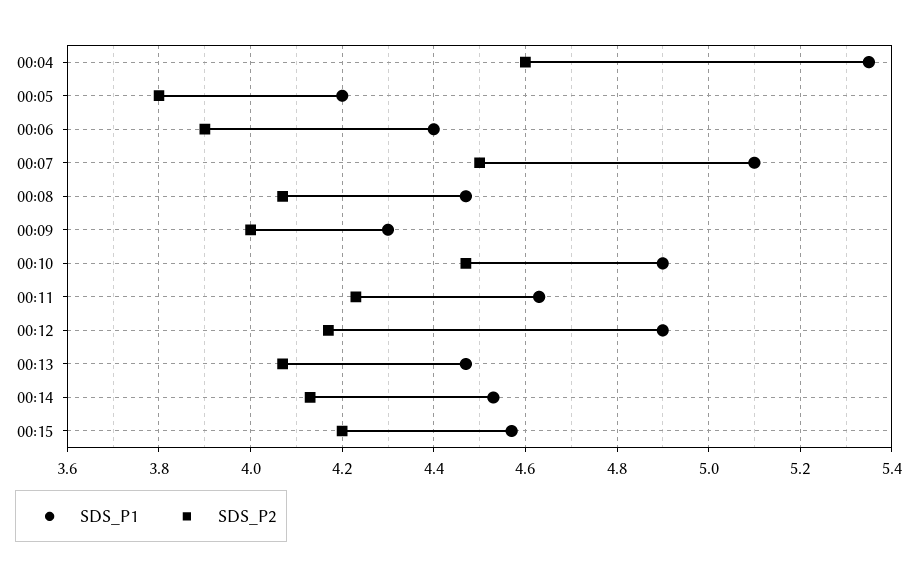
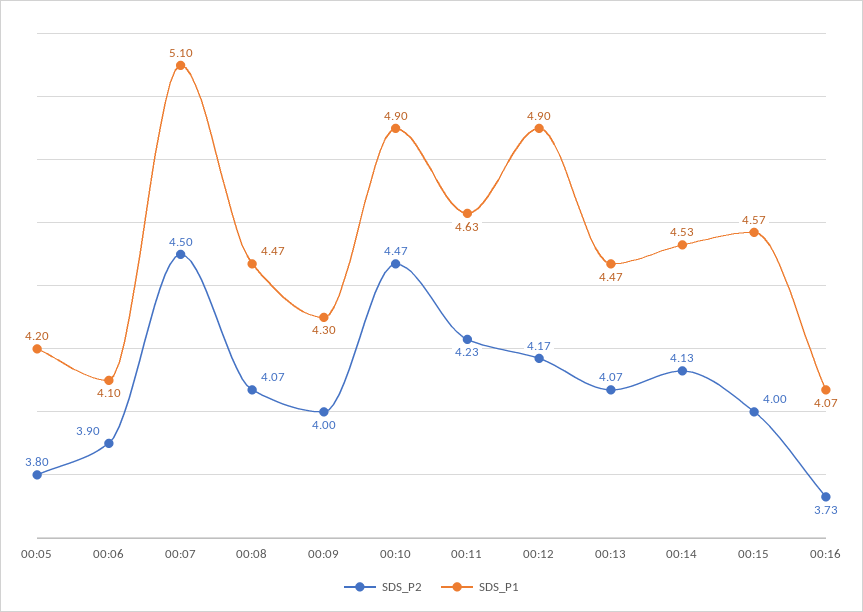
SDS_P1, 00:04: 5.35 -> none
SDS_P2, 00:04: 4.6 -> none
SDS_P1, 00:06: 4.4 -> 4.1
SDS_P2, 00:15: 4.2 -> 4
SDS_P2, 00:16: none -> 3.73
SDS_P1, 00:16: none -> 4.07

